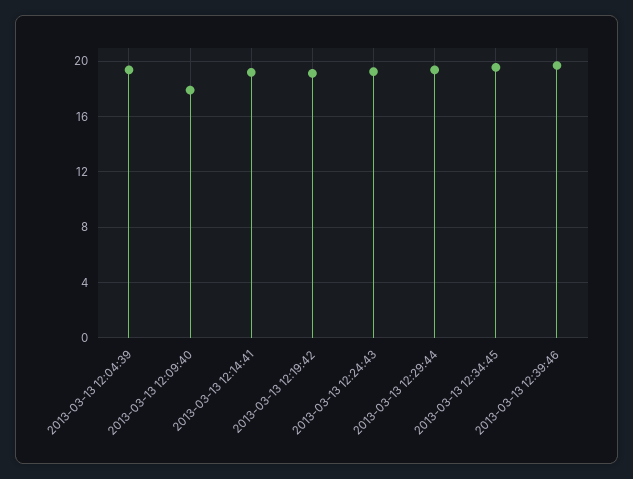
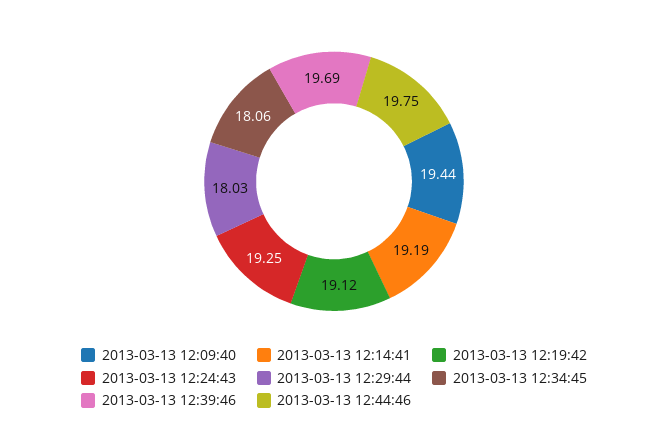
2013-03-13 12:04:39: 19.5 -> none
2013-03-13 12:09:40: 18 -> 19.44
2013-03-13 12:29:44: 19.5 -> 18.03
2013-03-13 12:34:45: 19.5 -> 18.06
2013-03-13 12:44:46: none -> 19.75

